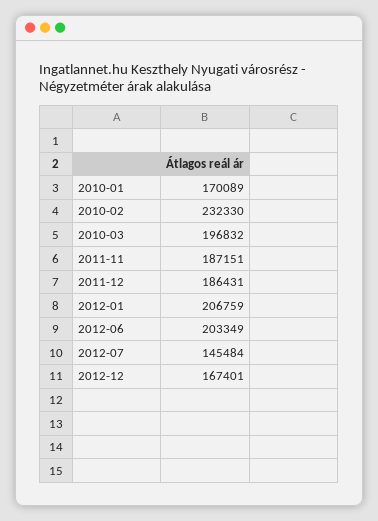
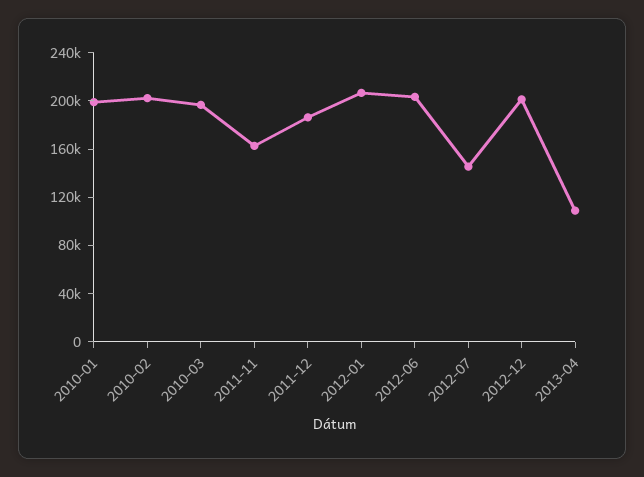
2010-01: 170089 -> 200000
2010-02: 232330 -> 200000
2011-11: 187151 -> 160000
2012-12: 167401 -> 200000
2013-04: none -> 110000

